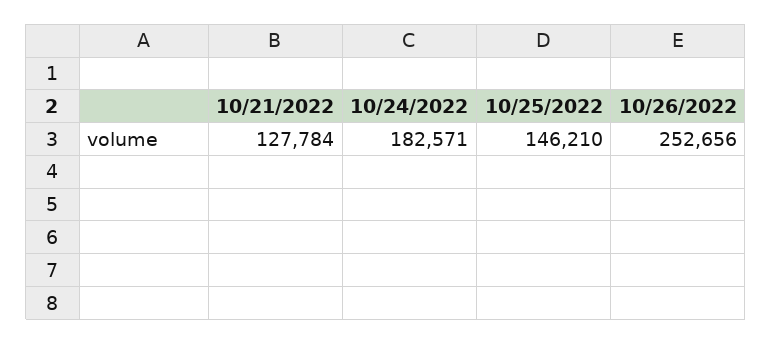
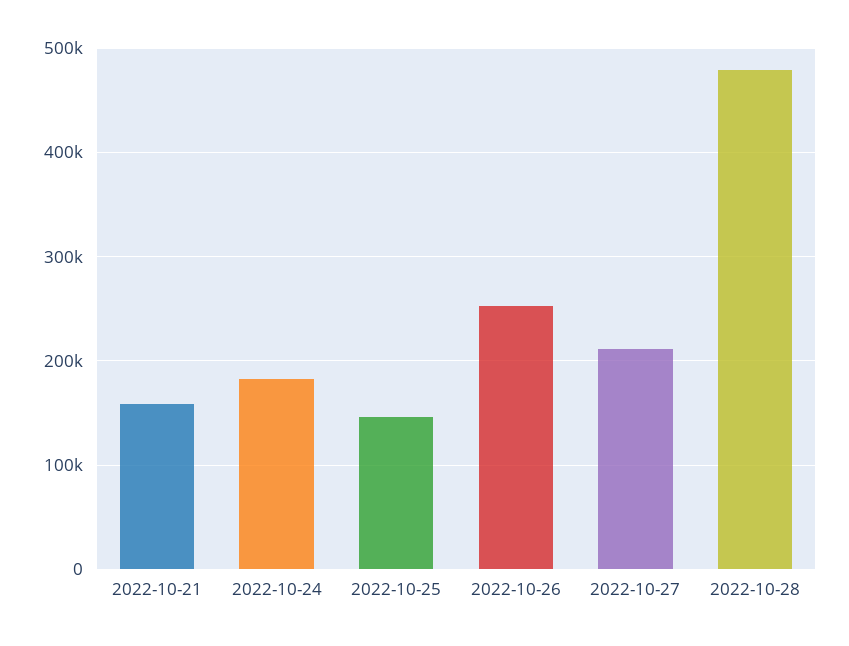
10/21/2022: 127784 -> 160000
2022-10-27: none -> 210000
2022-10-28: none -> 480000

